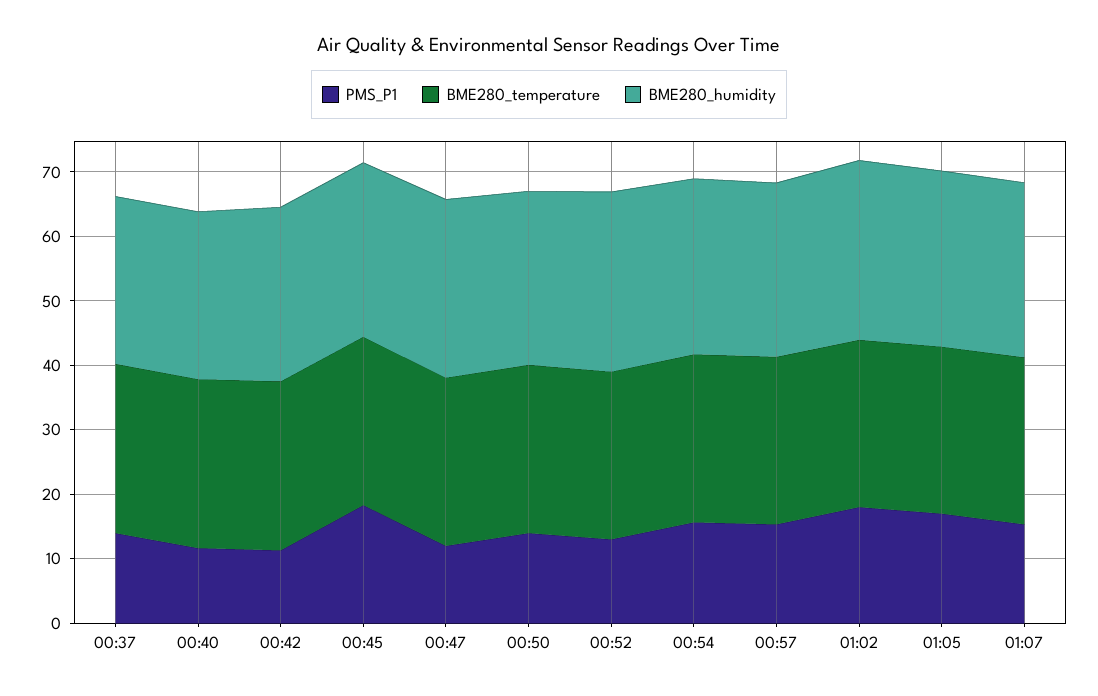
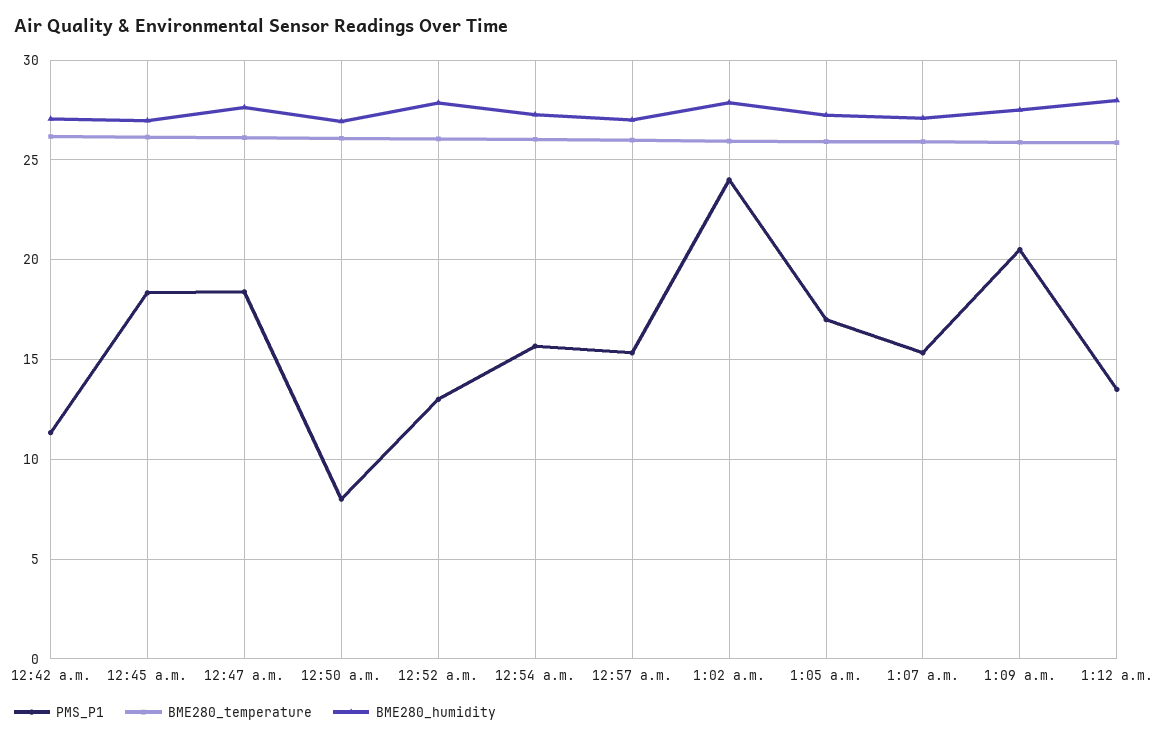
PMS_P1, 00:37: 14 -> none
BME280_temperature, 00:37: 26 -> none
BME280_humidity, 00:37: 26 -> none
PMS_P1, 00:40: 12 -> none
BME280_temperature, 00:40: 26 -> none
BME280_humidity, 00:40: 26 -> none
PMS_P1, 00:47: 12 -> 18.5
PMS_P1, 00:50: 14 -> 8
PMS_P1, 01:02: 18 -> 24
PMS_P1, 1:09 a.m.: none -> 20.5
BME280_temperature, 1:09 a.m.: none -> 26
BME280_humidity, 1:09 a.m.: none -> 27.5
PMS_P1, 1:12 a.m.: none -> 13.5
BME280_temperature, 1:12 a.m.: none -> 26
BME280_humidity, 1:12 a.m.: none -> 28

